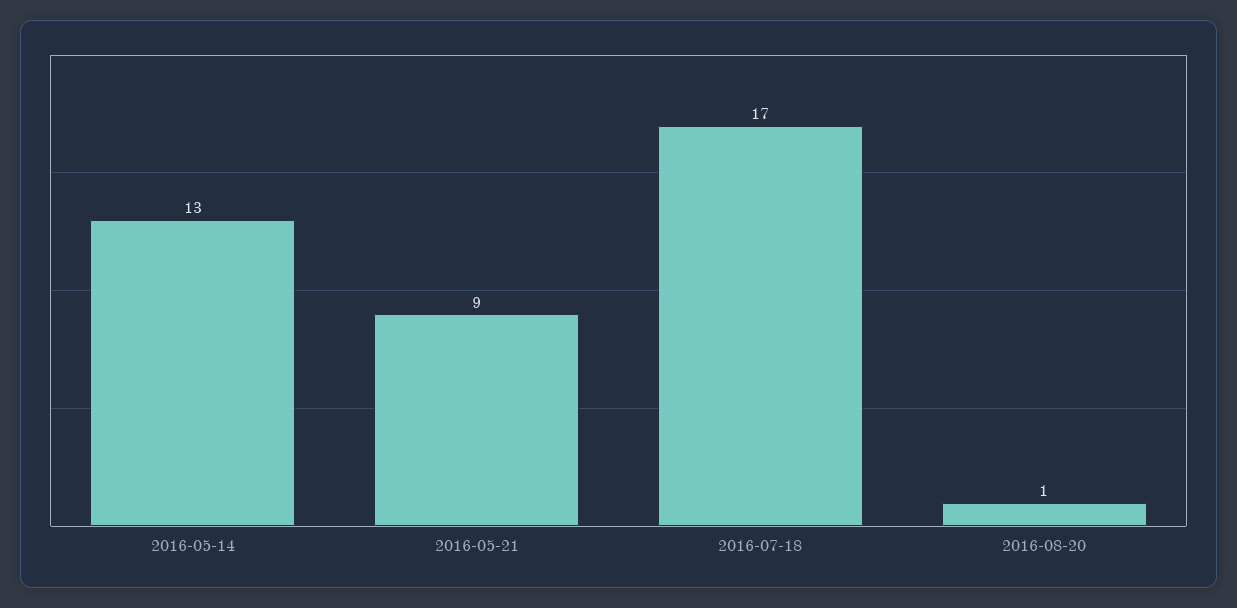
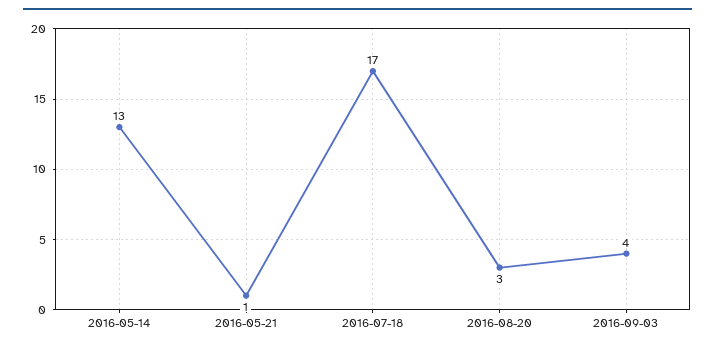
2016-05-21: 9 -> 1
2016-08-20: 1 -> 3
2016-09-03: none -> 4

